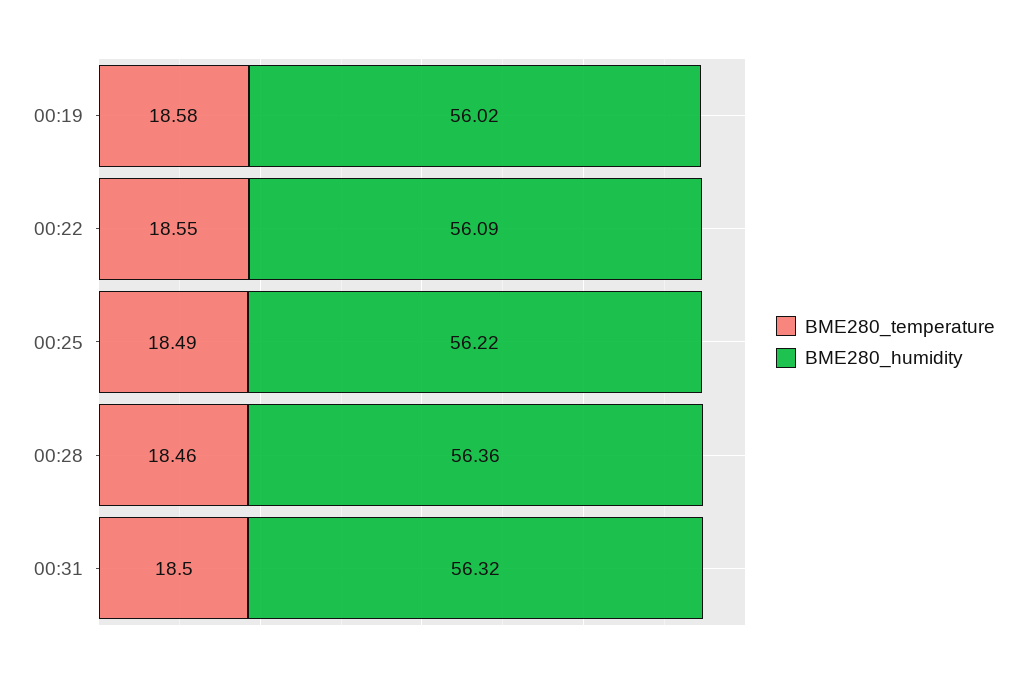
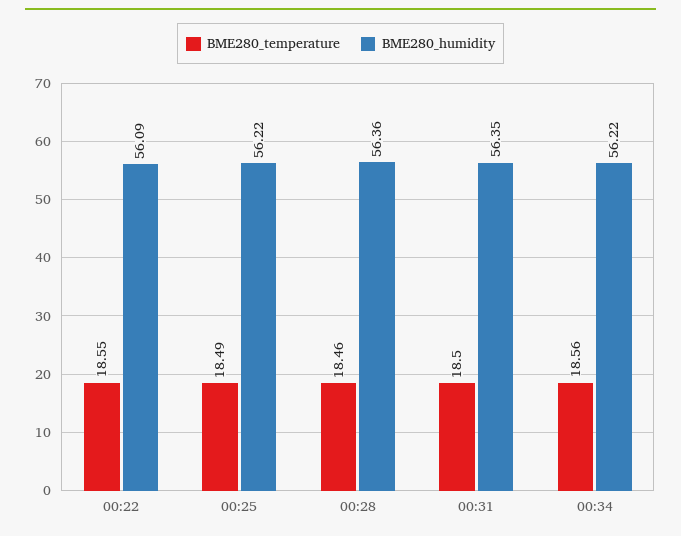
BME280_temperature, 00:19: 18.58 -> none
BME280_humidity, 00:19: 56.02 -> none
BME280_humidity, 00:31: 56.32 -> 56.35
BME280_temperature, 00:34: none -> 18.56
BME280_humidity, 00:34: none -> 56.22

